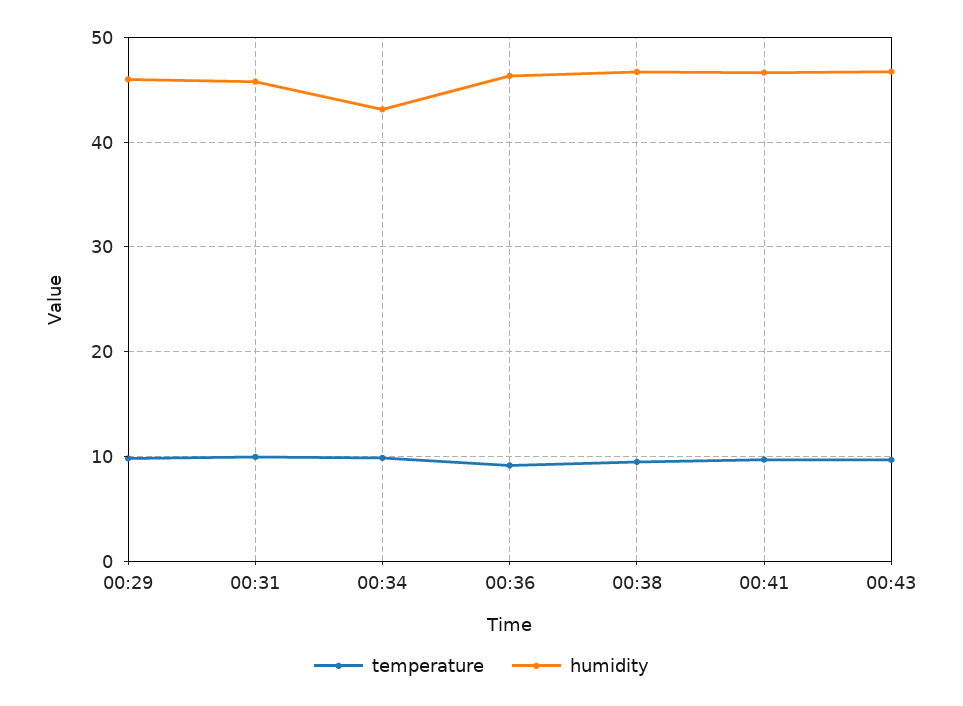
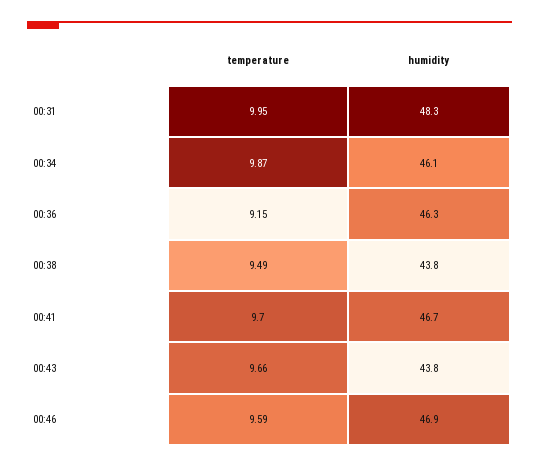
temperature, 00:29: 10 -> none
humidity, 00:29: 46 -> none
humidity, 00:31: 46 -> 48.3
humidity, 00:34: 43 -> 46.1
humidity, 00:38: 47 -> 43.8
humidity, 00:43: 47 -> 43.8
temperature, 00:46: none -> 9.59
humidity, 00:46: none -> 46.9

